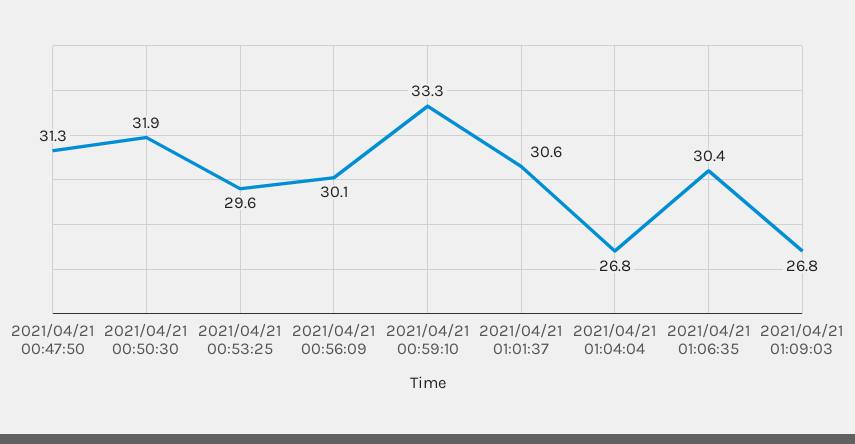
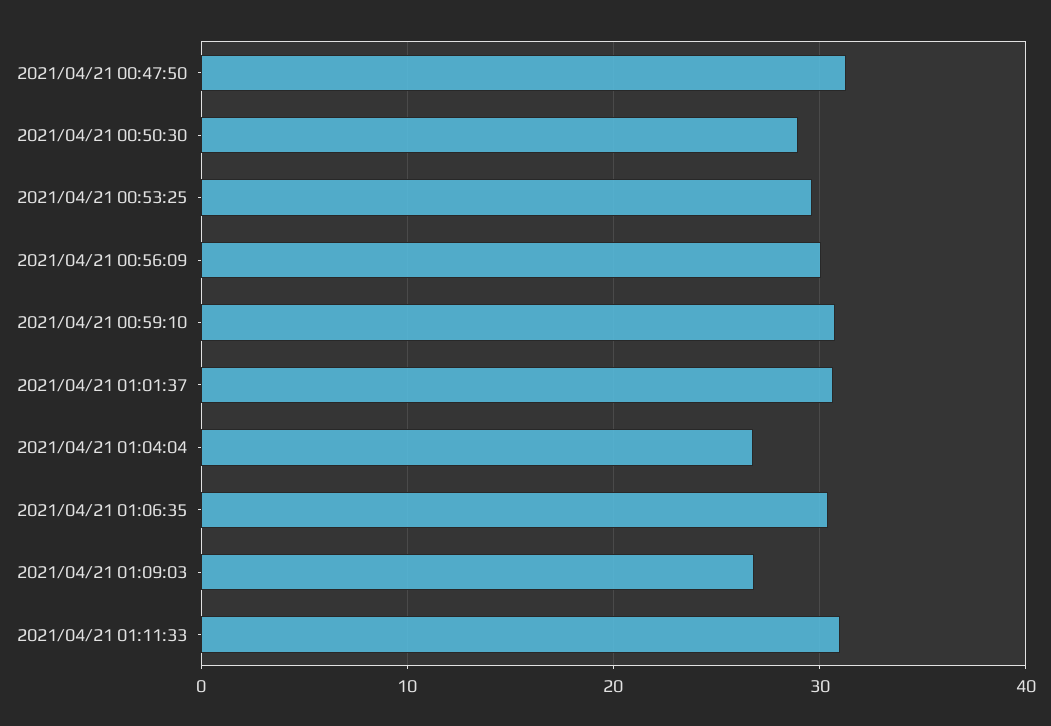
2021/04/21 00:50:30: 31.9 -> 29
2021/04/21 00:59:10: 33.3 -> 31
2021/04/21 01:11:33: none -> 31

